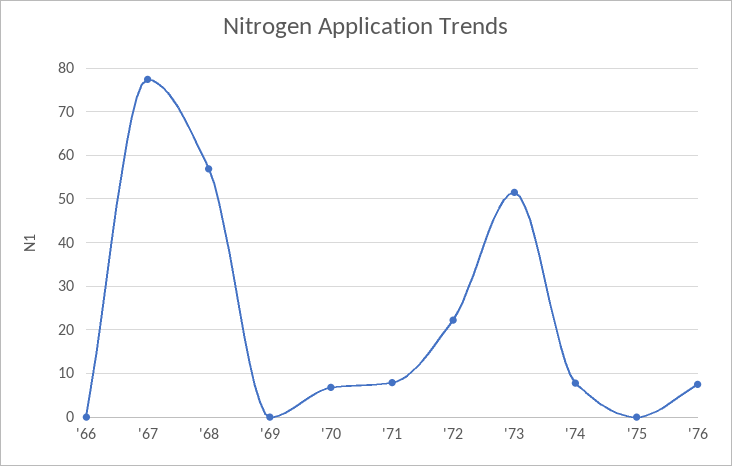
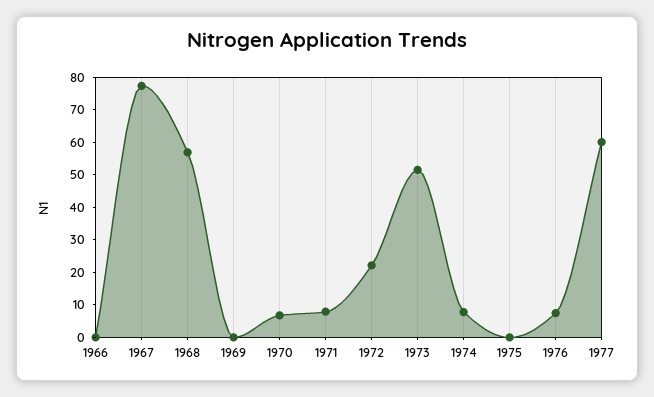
1977: none -> 60

